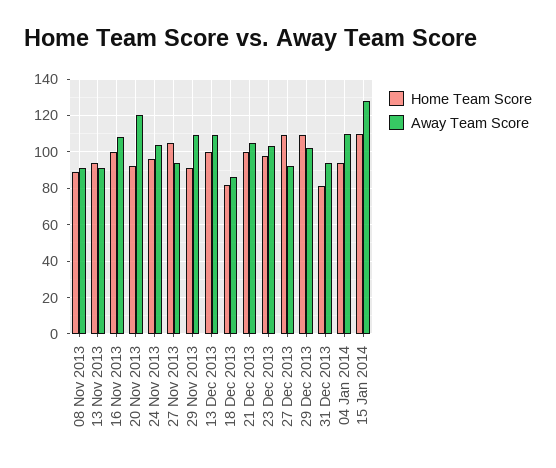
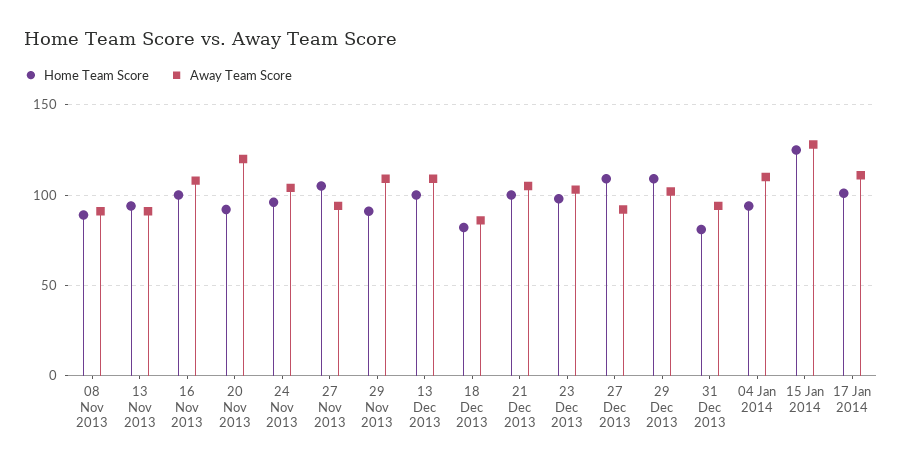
Home Team Score, 15 Jan 2014: 110 -> 125
Home Team Score, 17 Jan 2014: none -> 100
Away Team Score, 17 Jan 2014: none -> 110

